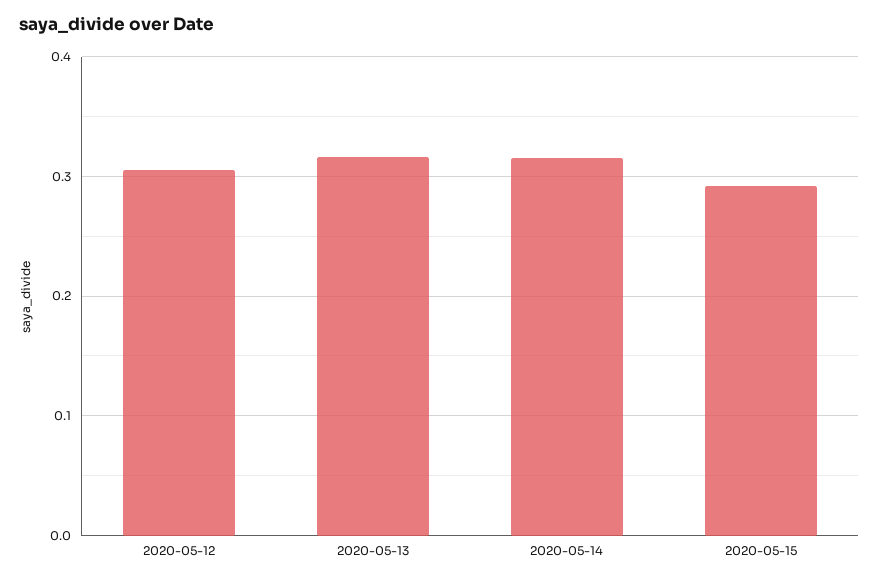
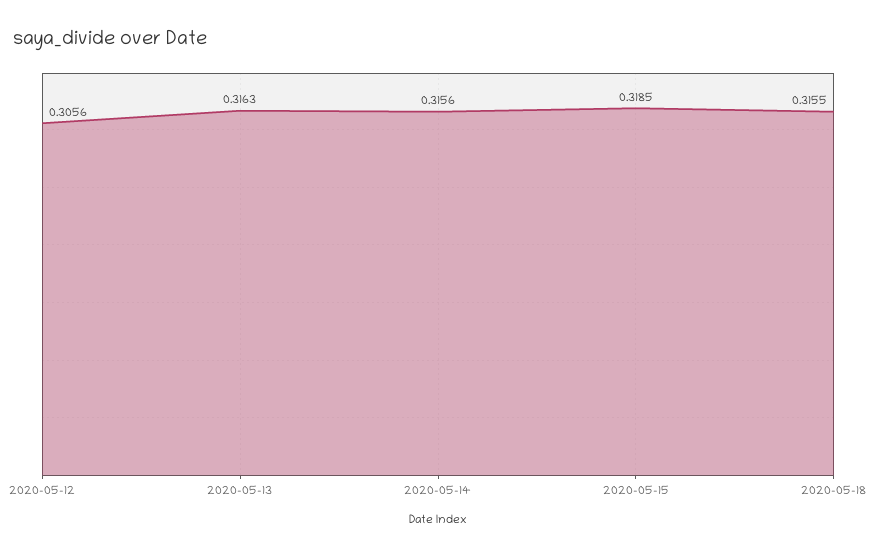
2020-05-15: 0.29 -> 0.3185
2020-05-18: none -> 0.3155

